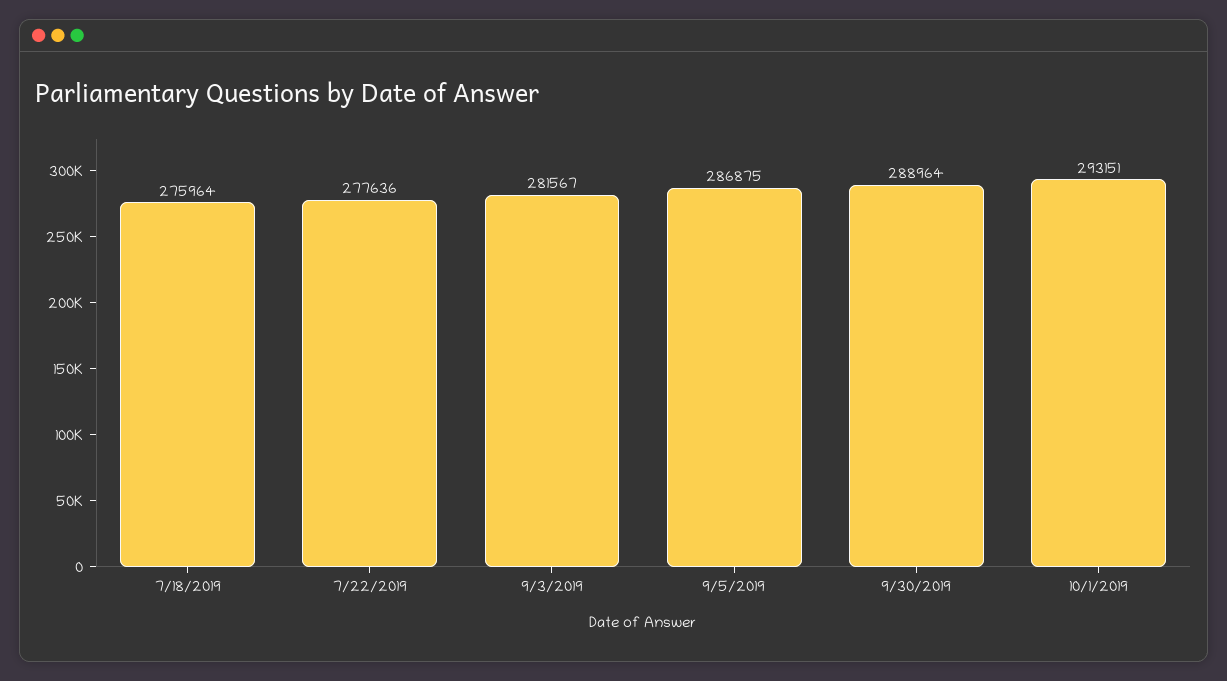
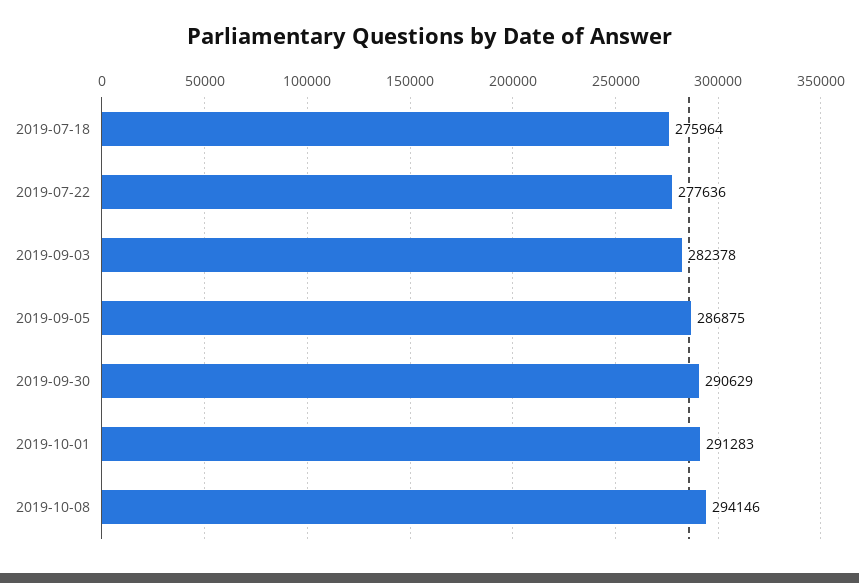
9/3/2019: 281567 -> 282378
9/30/2019: 288964 -> 290629
10/1/2019: 293151 -> 291283
2019-10-08: none -> 294146

